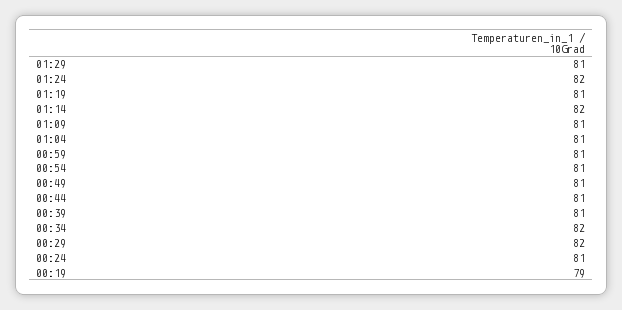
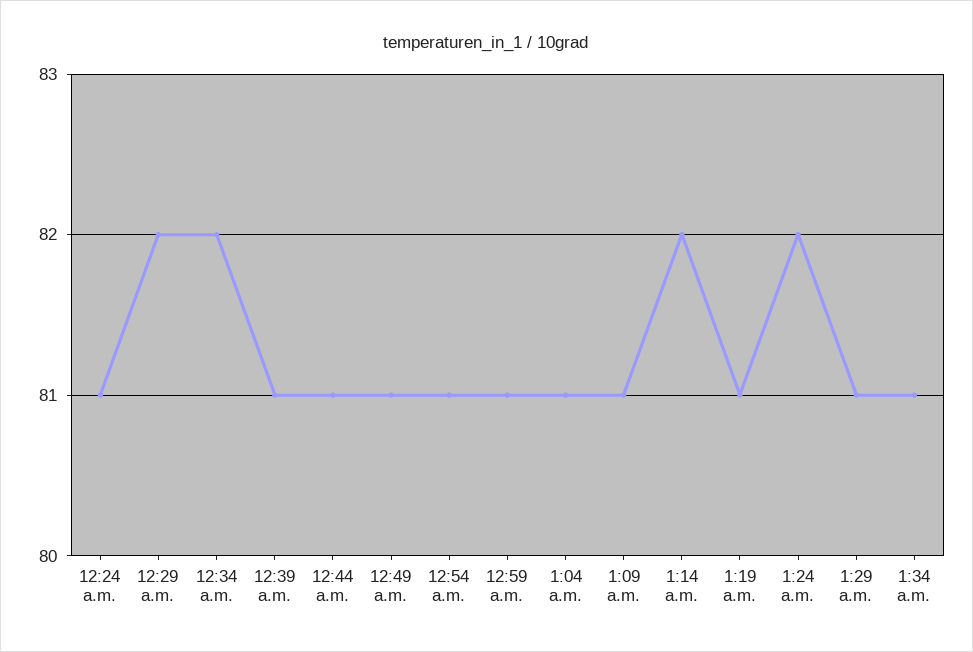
00:19: 79 -> none
1:34 a.m.: none -> 81

